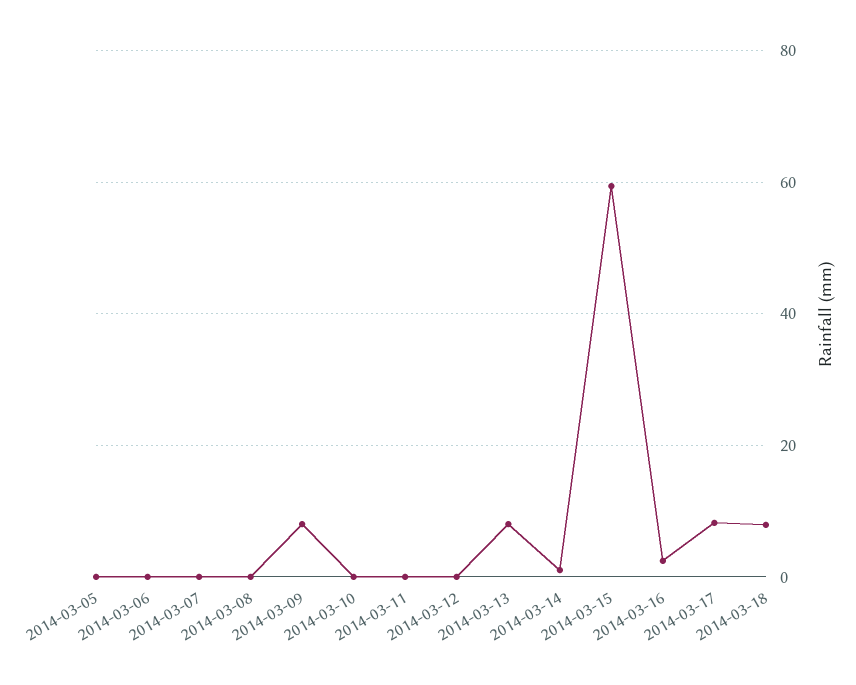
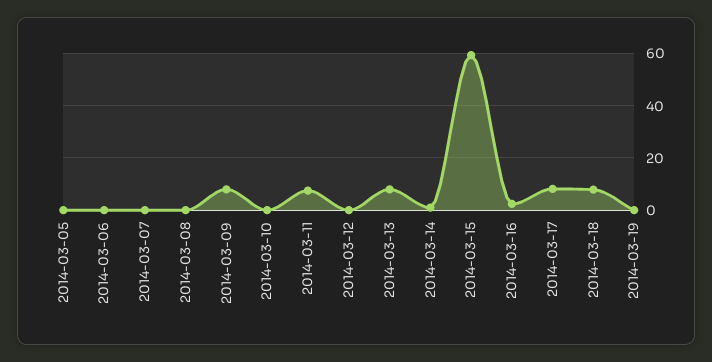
2014-03-11: 0 -> 7.5
2014-03-19: none -> 0

